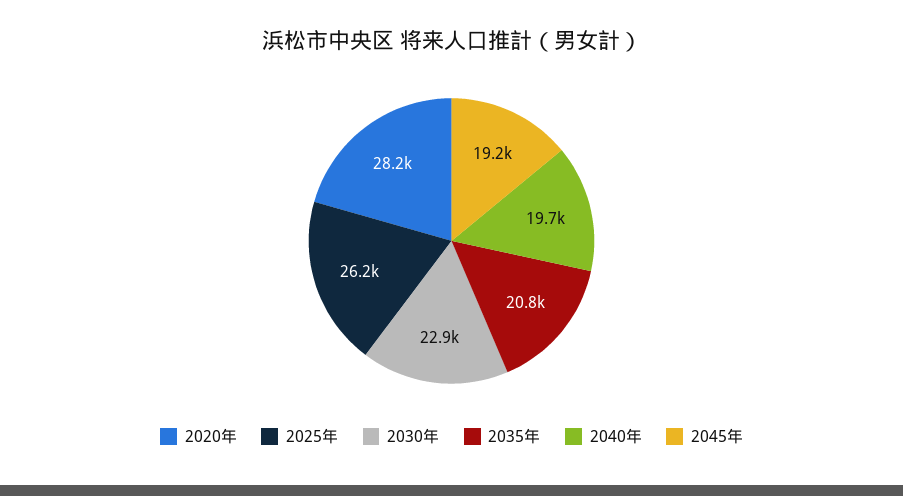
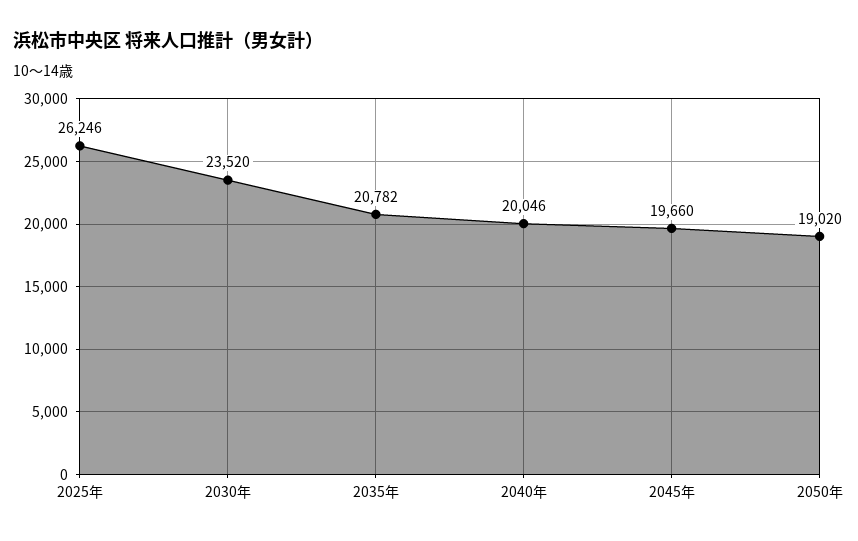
2020年: 28200 -> none
2030年: 22900 -> 23520
2040年: 19700 -> 20046
2045年: 19200 -> 19660
2050年: none -> 19020

